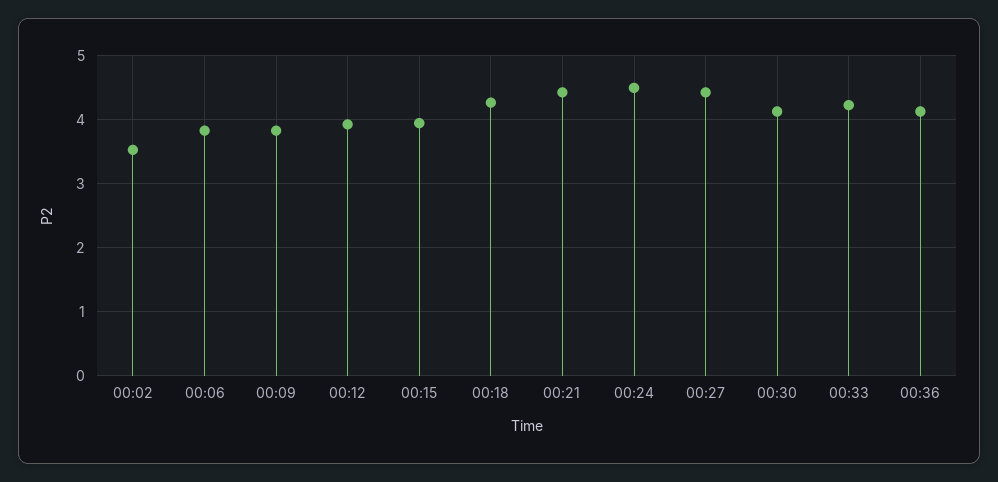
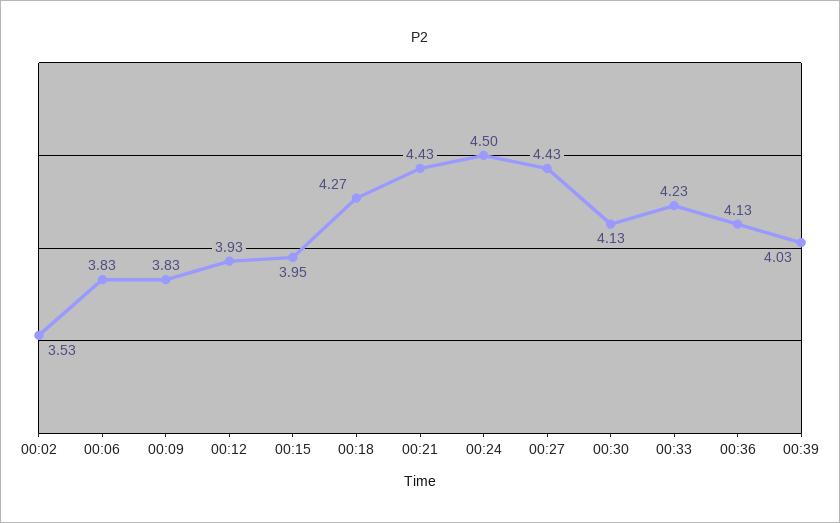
00:39: none -> 4.03

